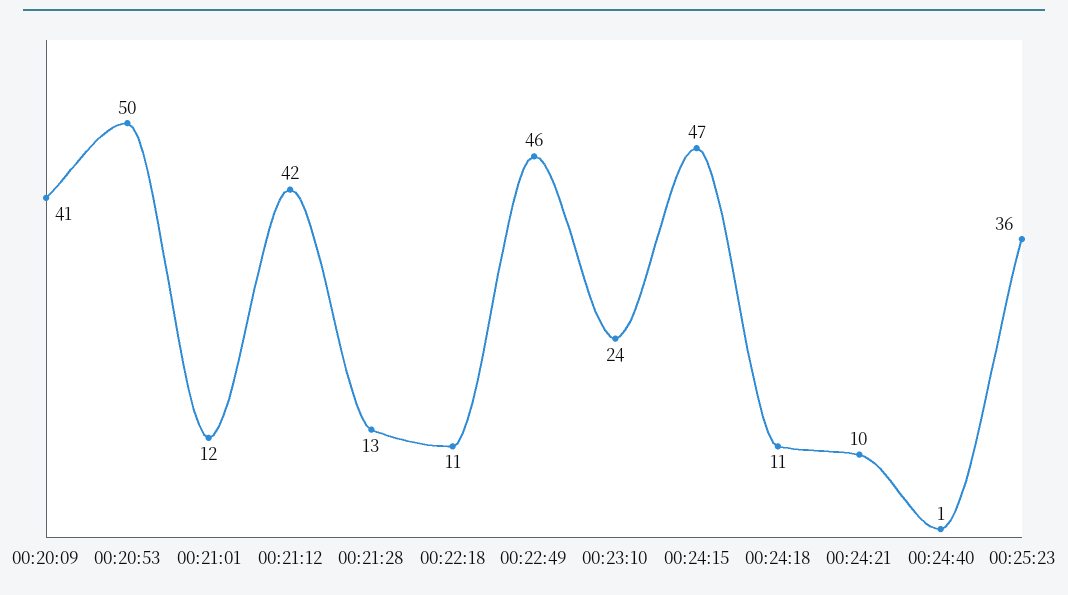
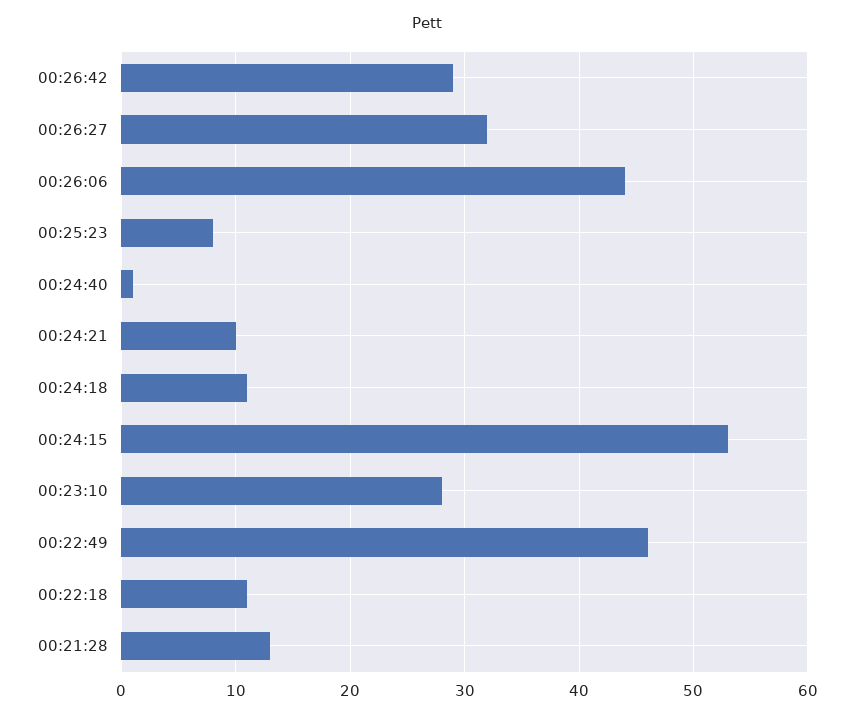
00:20:09: 41 -> none
00:20:53: 50 -> none
00:21:01: 12 -> none
00:21:12: 42 -> none
00:23:10: 24 -> 28
00:24:15: 47 -> 53
00:25:23: 36 -> 8
00:26:42: none -> 29
00:26:27: none -> 32
00:26:06: none -> 44

